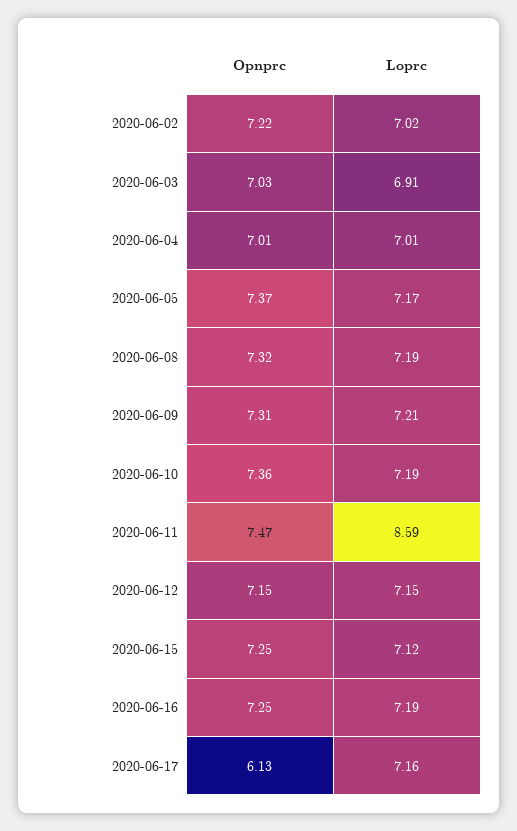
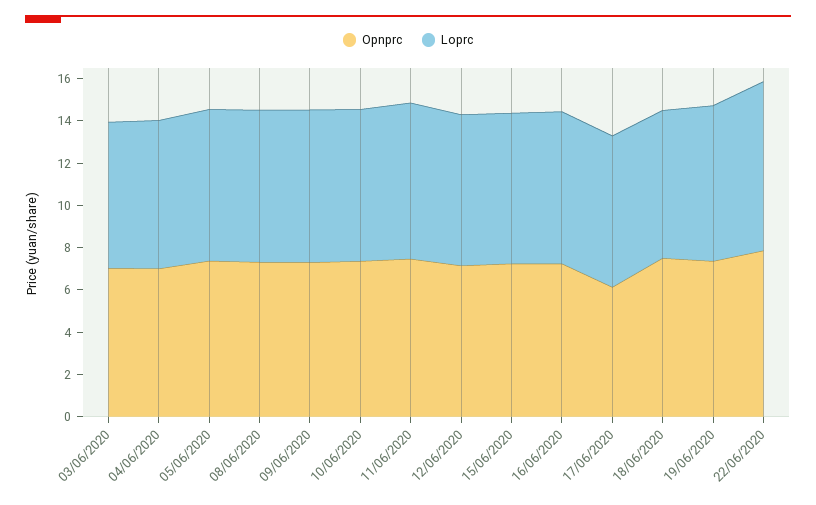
Opnprc, 2020-06-02: 7.22 -> none
Loprc, 2020-06-02: 7.02 -> none
Loprc, 2020-06-11: 8.59 -> 7.5
Opnprc, 18/06/2020: none -> 7.5
Loprc, 18/06/2020: none -> 7
Opnprc, 19/06/2020: none -> 7.5
Loprc, 19/06/2020: none -> 7.5
Opnprc, 22/06/2020: none -> 8
Loprc, 22/06/2020: none -> 8

